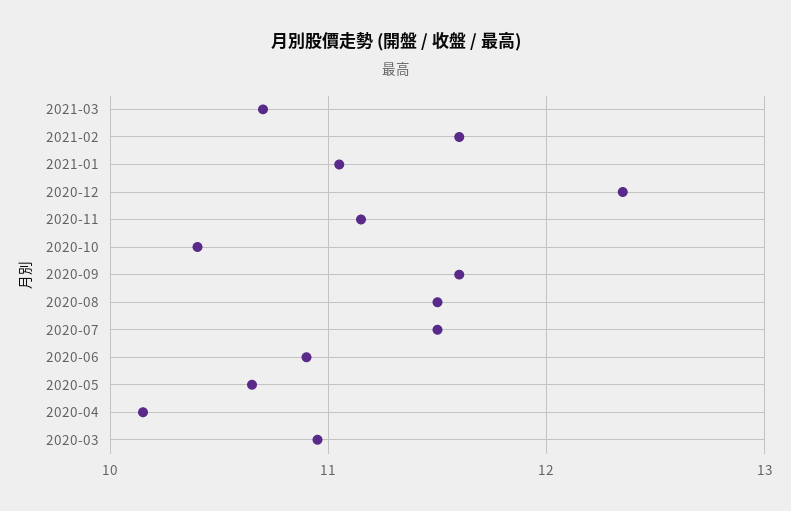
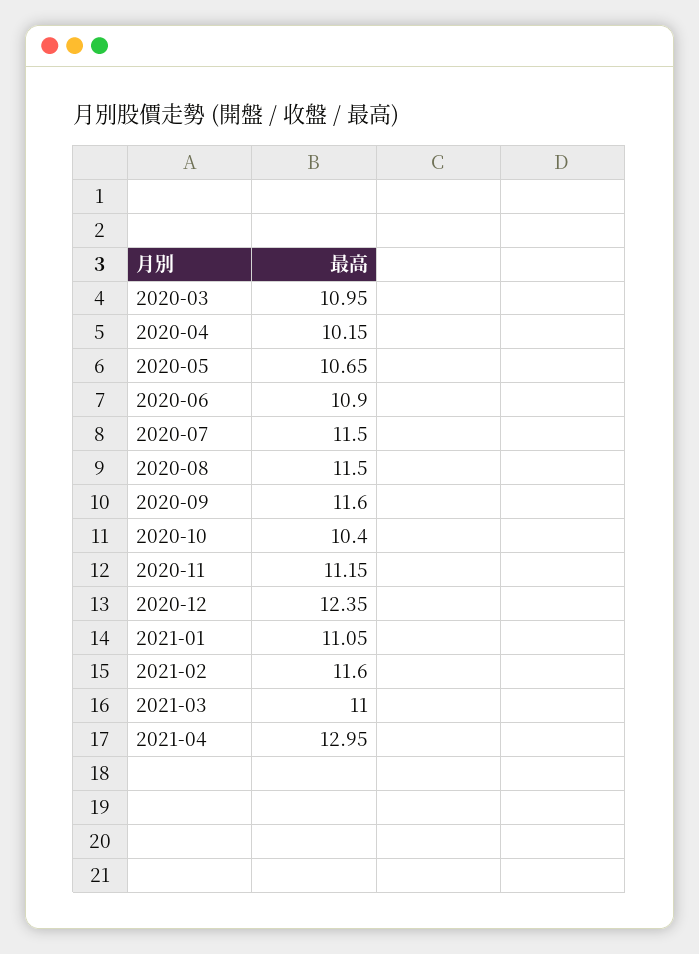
2021-03: 10.7 -> 11
2021-04: none -> 12.95

